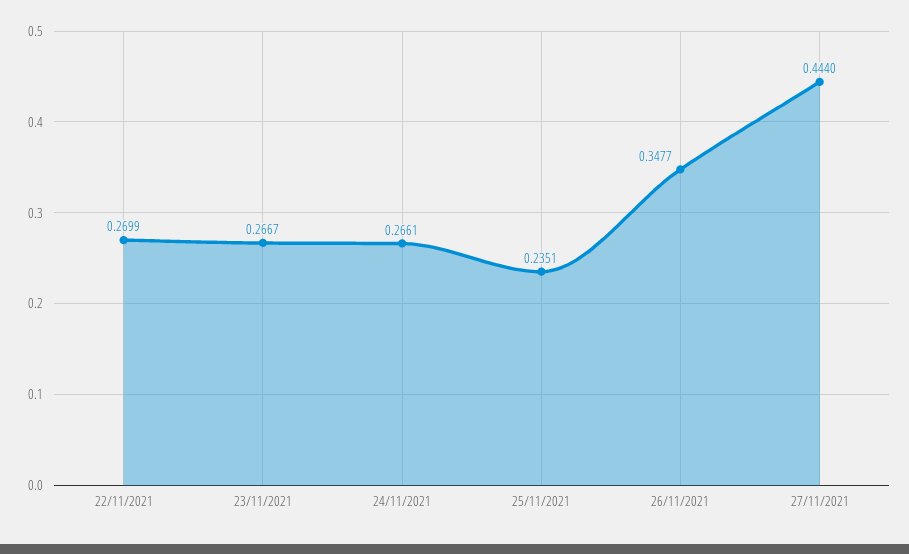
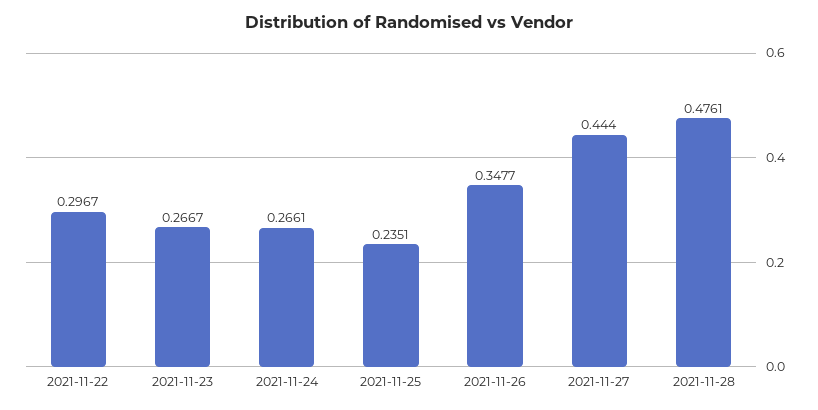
22/11/2021: 0.2699 -> 0.2967
2021-11-28: none -> 0.4761

